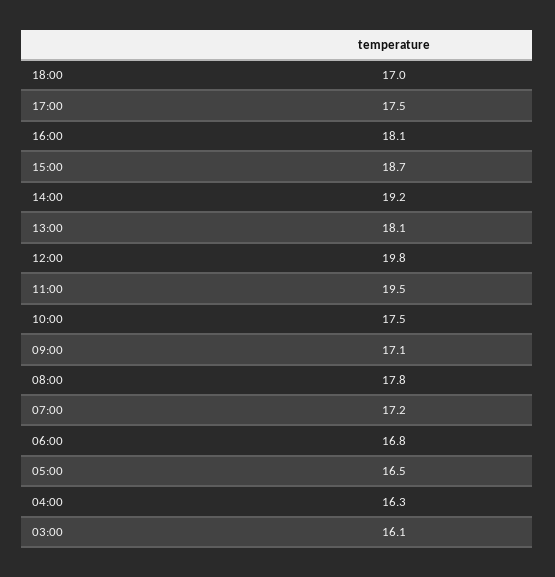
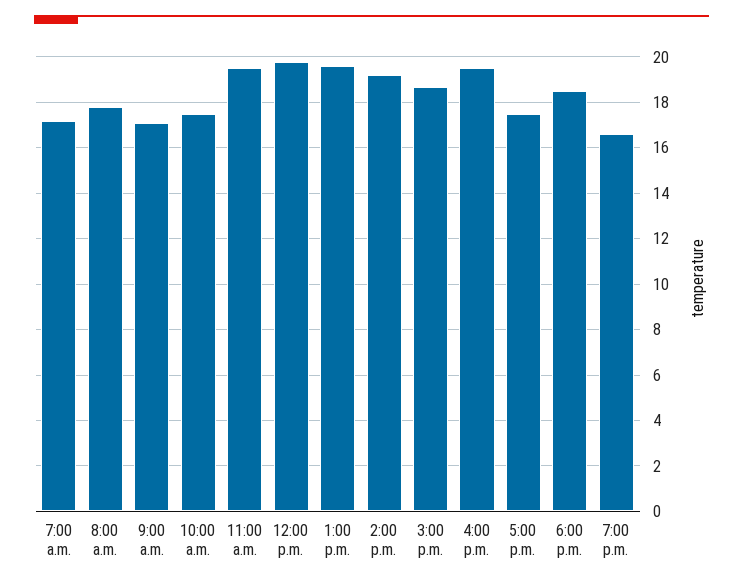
18:00: 17 -> 18.5
16:00: 18.1 -> 19.5
13:00: 18.1 -> 19.5
06:00: 16.8 -> none
05:00: 16.5 -> none
04:00: 16.3 -> none
03:00: 16.1 -> none
7:00 p.m.: none -> 16.5

